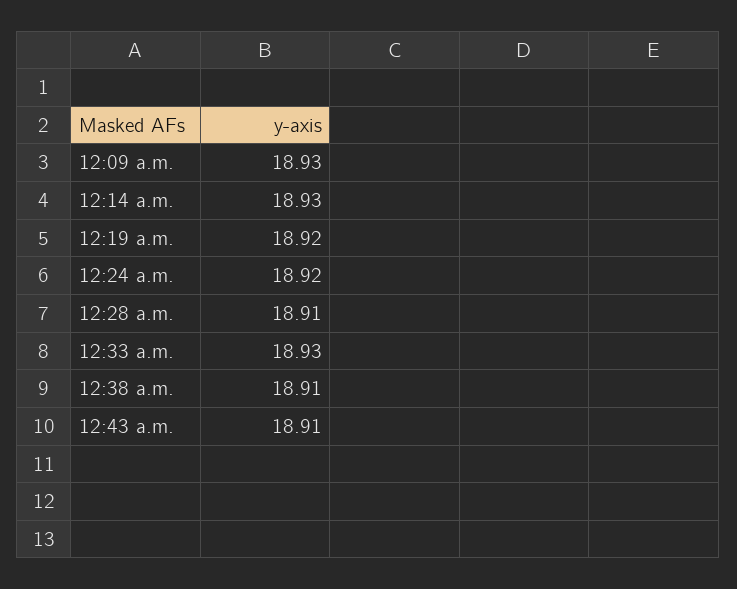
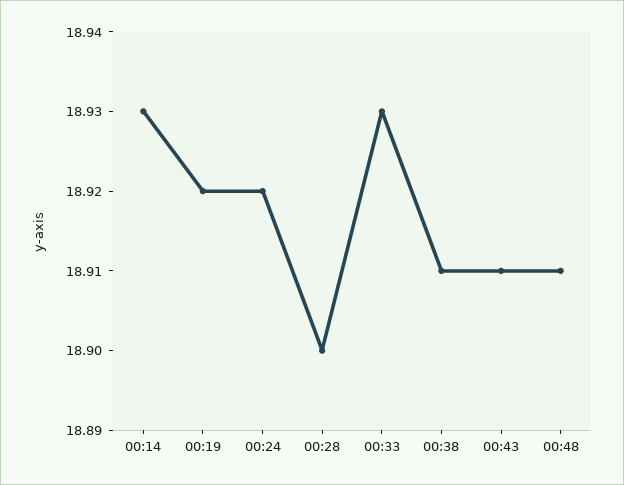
12:09 a.m.: 18.93 -> none
12:28 a.m.: 18.91 -> 18.9
00:48: none -> 18.91

